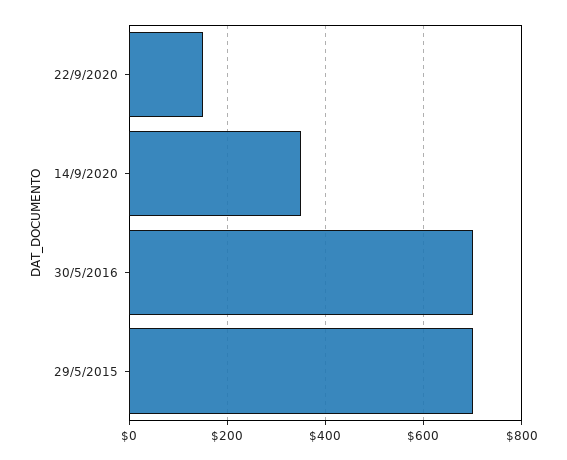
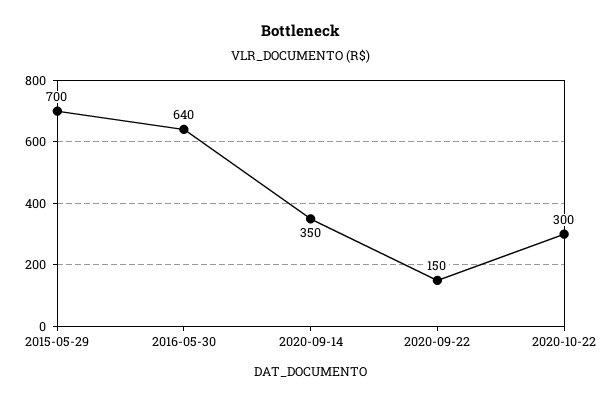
30/5/2016: 700 -> 640
2020-10-22: none -> 300

